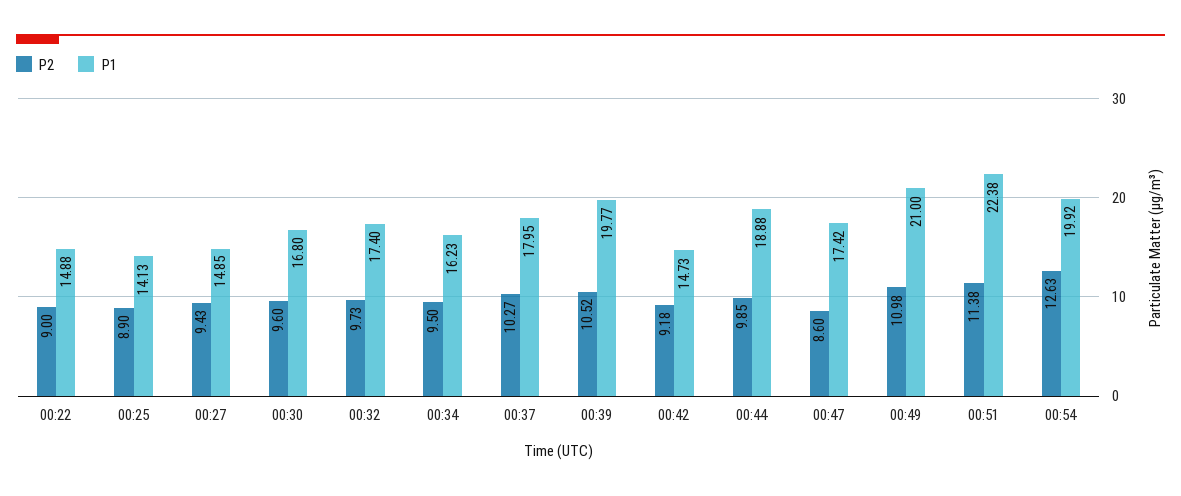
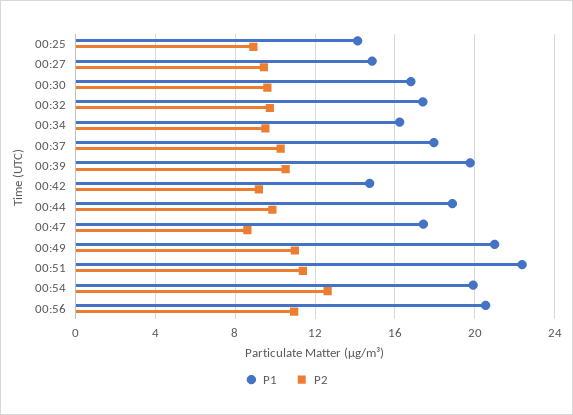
P2, 00:22: 9 -> none
P1, 00:22: 14.88 -> none
P1, 00:56: none -> 20.5
P2, 00:56: none -> 11

